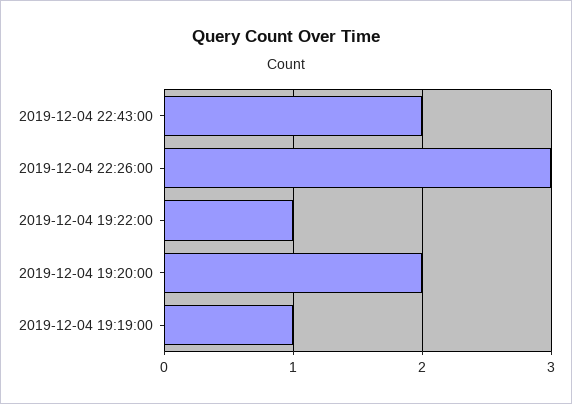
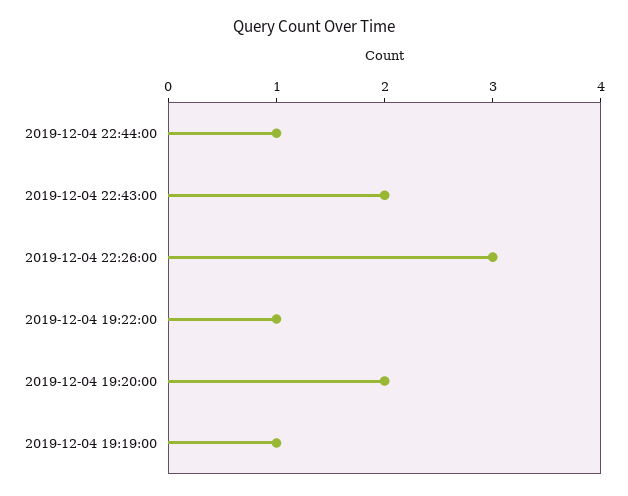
2019-12-04 22:44:00: none -> 1

